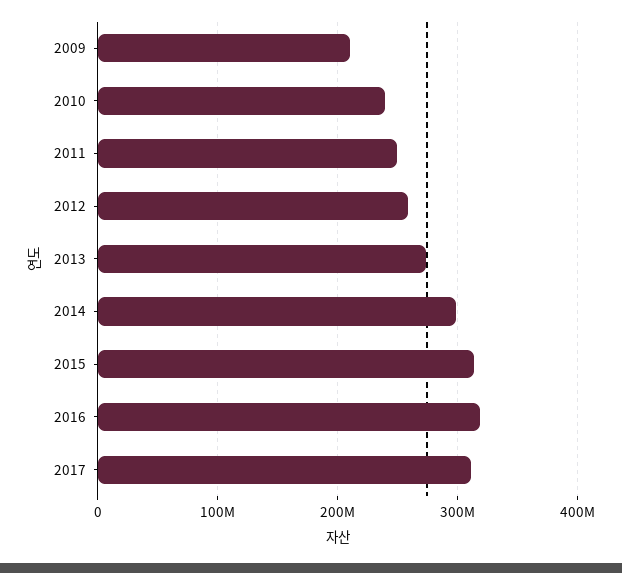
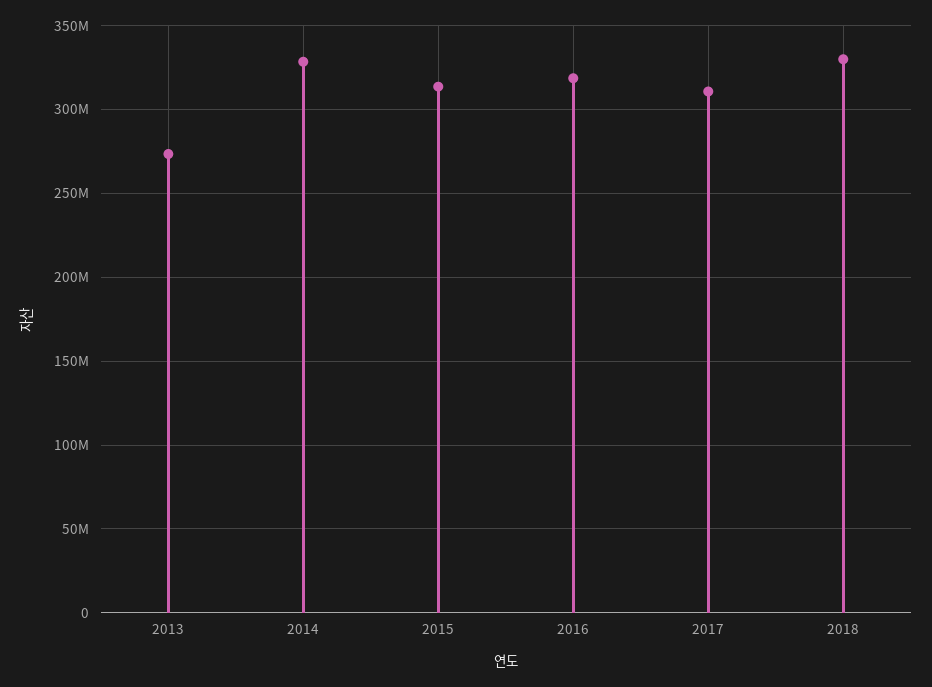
2009: 210000000 -> none
2010: 240000000 -> none
2011: 250000000 -> none
2012: 260000000 -> none
2014: 300000000 -> 330000000
2018: none -> 330000000

